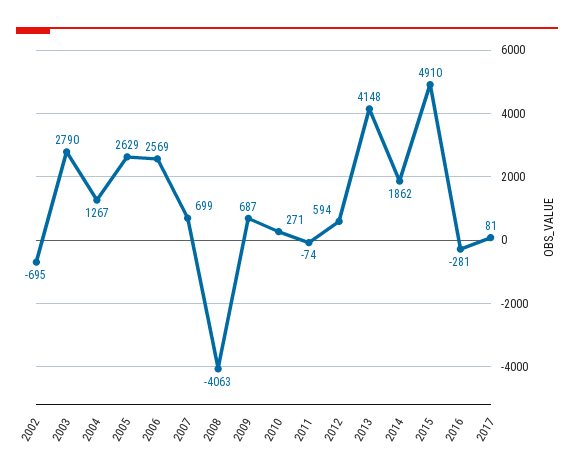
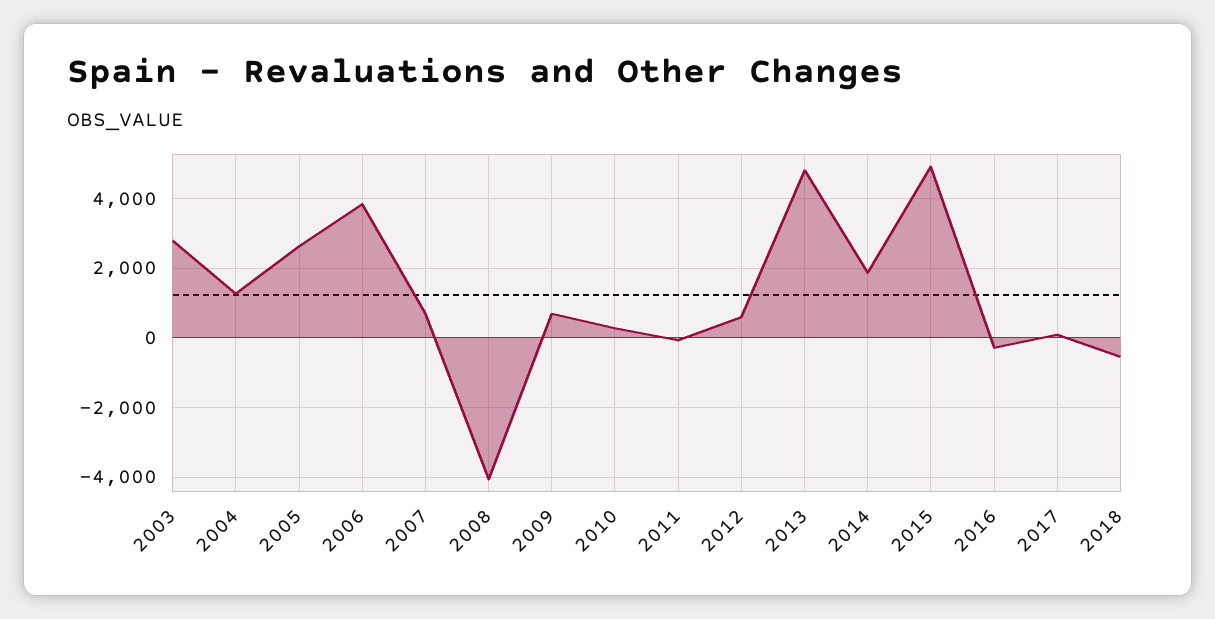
2002: -695 -> none
2006: 2569 -> 3800
2013: 4148 -> 4800
2018: none -> -600

